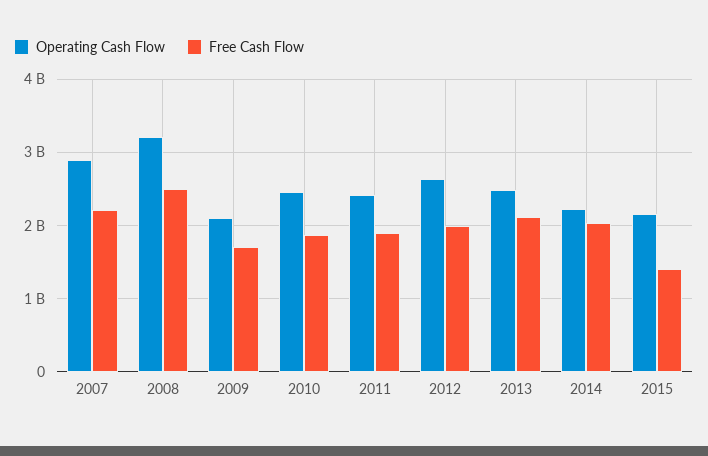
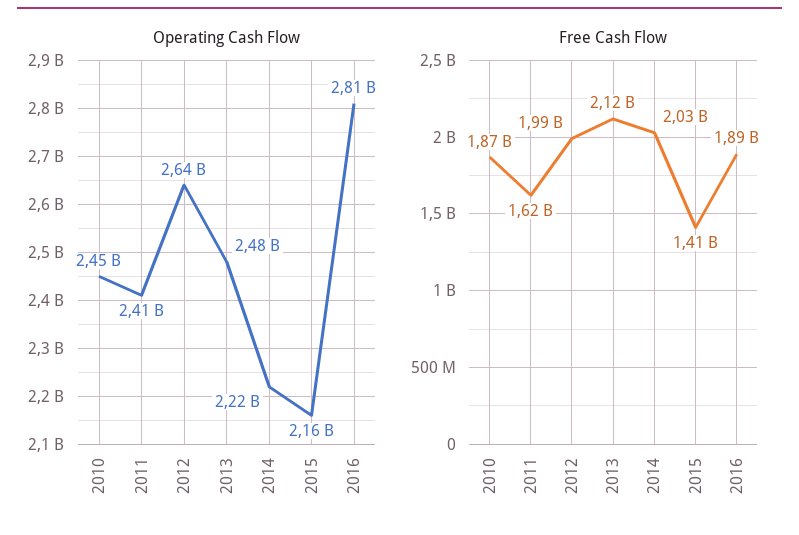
Operating Cash Flow, 2007: 2900000000 -> none
Free Cash Flow, 2007: 2200000000 -> none
Operating Cash Flow, 2008: 3200000000 -> none
Free Cash Flow, 2008: 2500000000 -> none
Operating Cash Flow, 2009: 2100000000 -> none
Free Cash Flow, 2009: 1700000000 -> none
Free Cash Flow, 2011: 1900000000 -> 1620000000
Operating Cash Flow, 2016: none -> 2810000000
Free Cash Flow, 2016: none -> 1890000000

